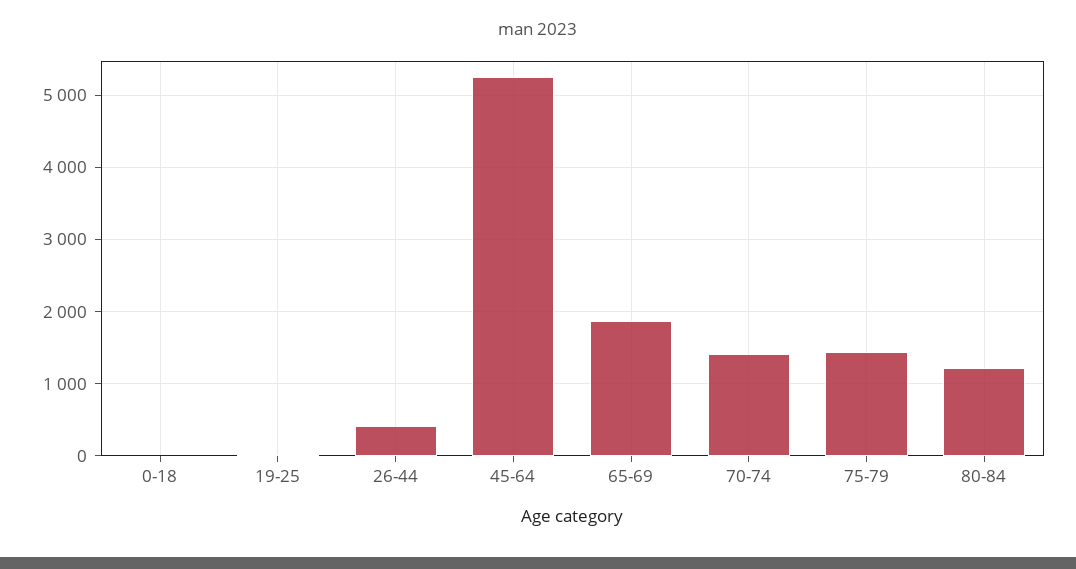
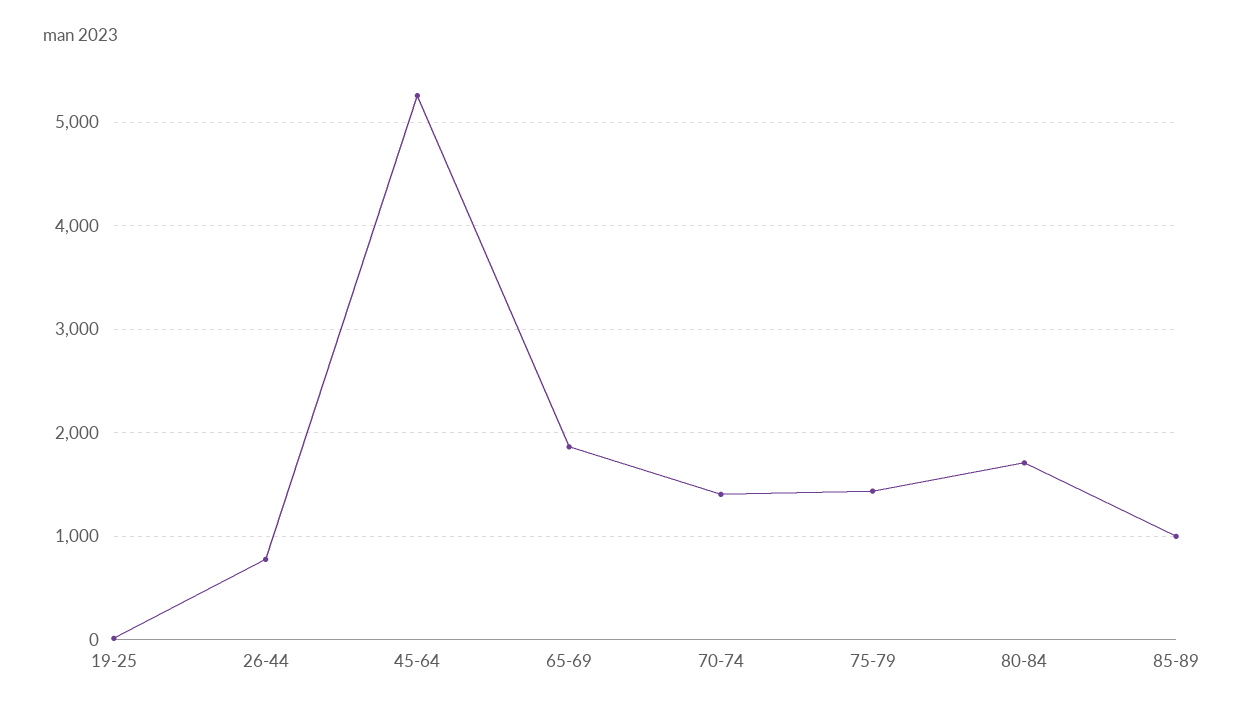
0-18: 0 -> none
26-44: 400 -> 800
80-84: 1200 -> 1700
85-89: none -> 1000

